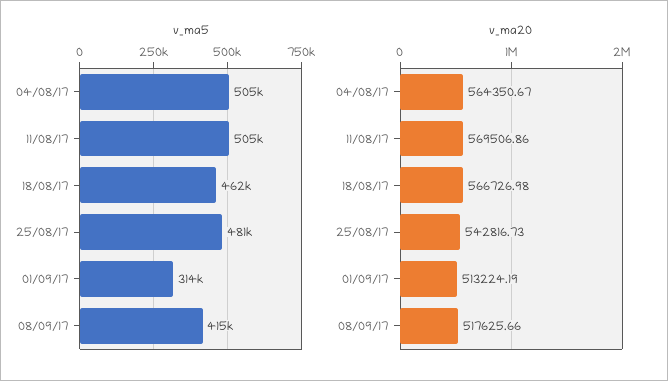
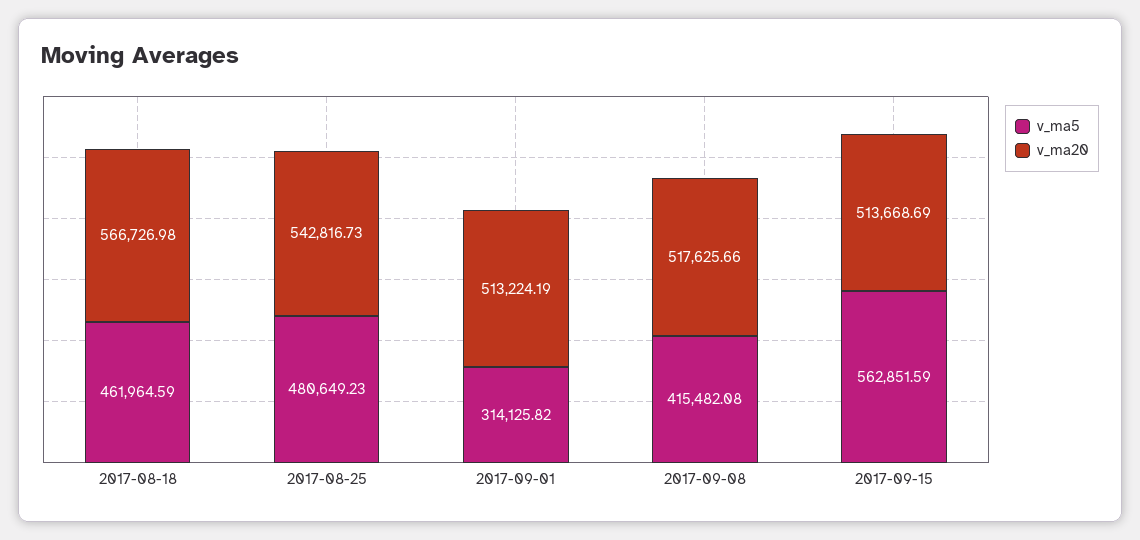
v_ma5, 04/08/17: 505000 -> none
v_ma5, 11/08/17: 505000 -> none
v_ma20, 04/08/17: 564350.67 -> none
v_ma20, 11/08/17: 569506.86 -> none
v_ma5, 2017-09-15: none -> 562851.59
v_ma20, 2017-09-15: none -> 513668.69

